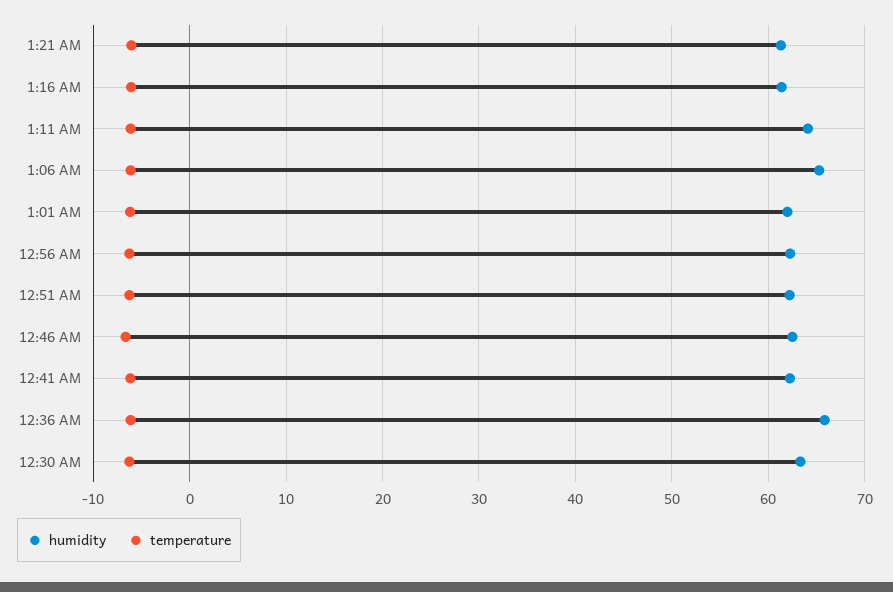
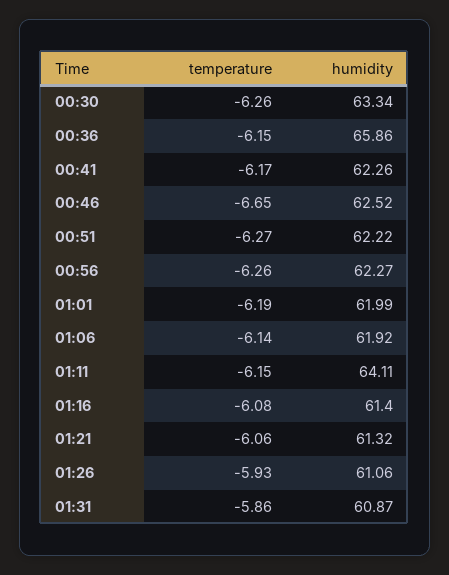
humidity, 1:06 AM: 65 -> 61.92
temperature, 01:26: none -> -5.93
humidity, 01:26: none -> 61.06
temperature, 01:31: none -> -5.86
humidity, 01:31: none -> 60.87

